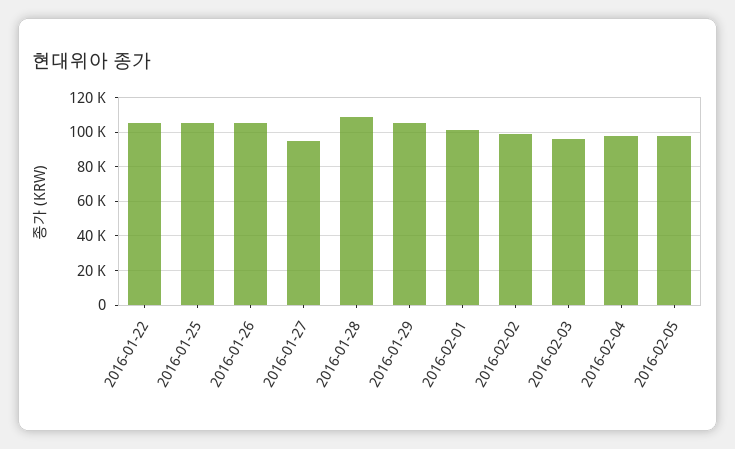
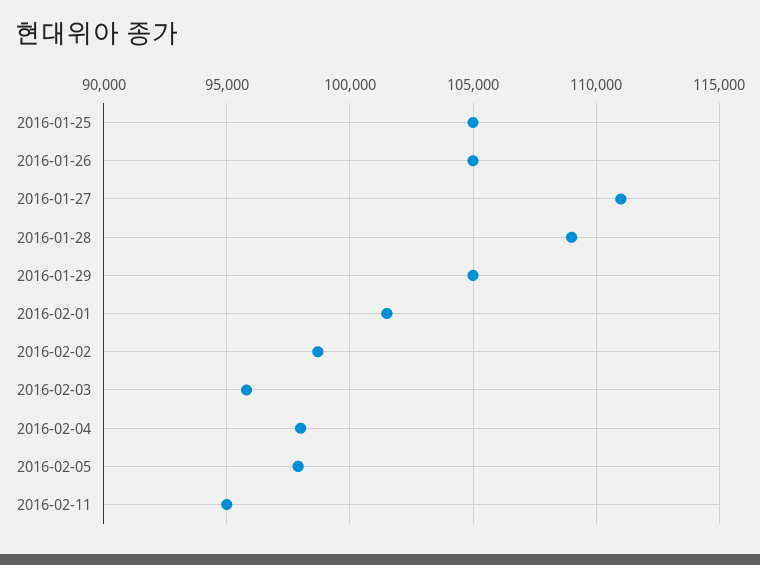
2016-01-22: 105000 -> none
2016-01-27: 95000 -> 111000
2016-02-11: none -> 95000

